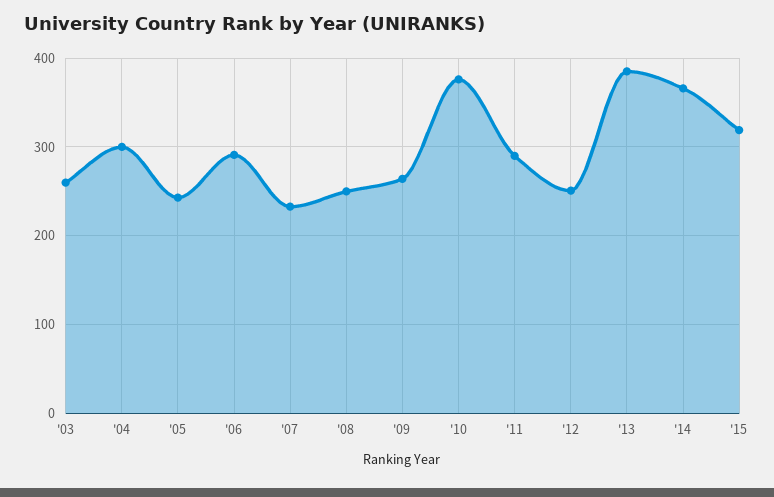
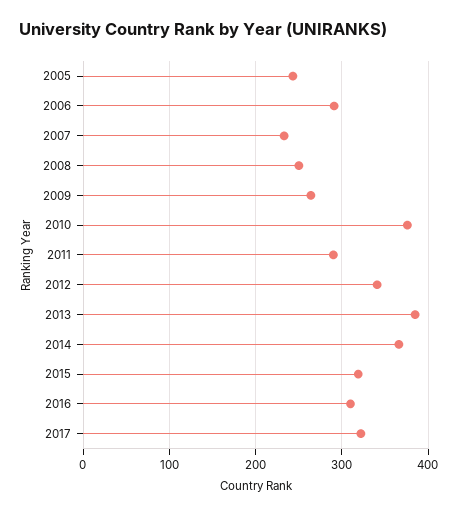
'03: 260 -> none
'04: 300 -> none
'12: 250 -> 340
2016: none -> 310
2017: none -> 320

